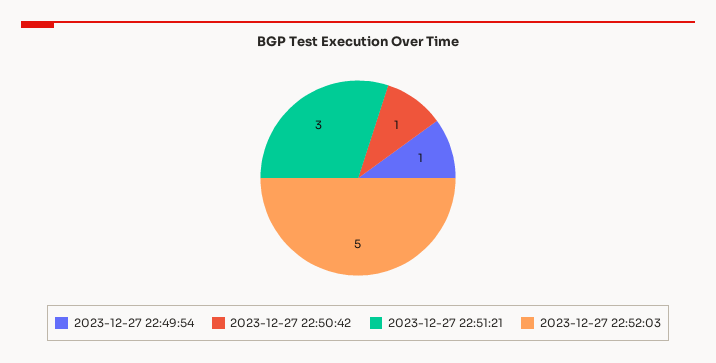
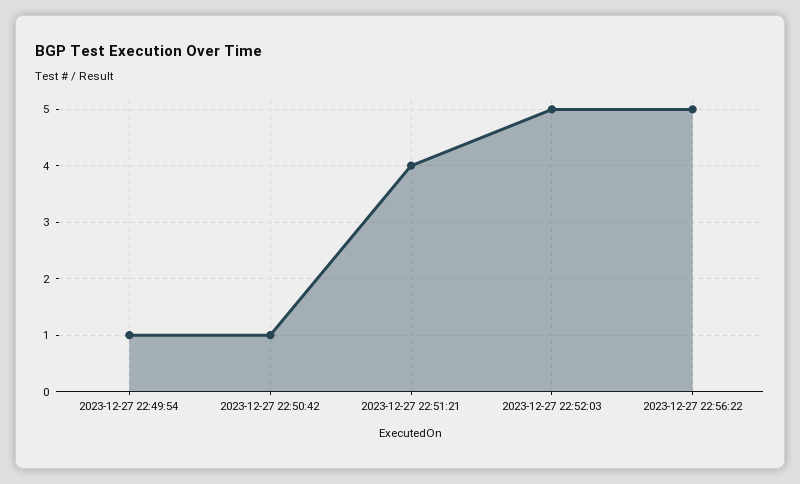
2023-12-27 22:51:21: 3 -> 4
2023-12-27 22:56:22: none -> 5

